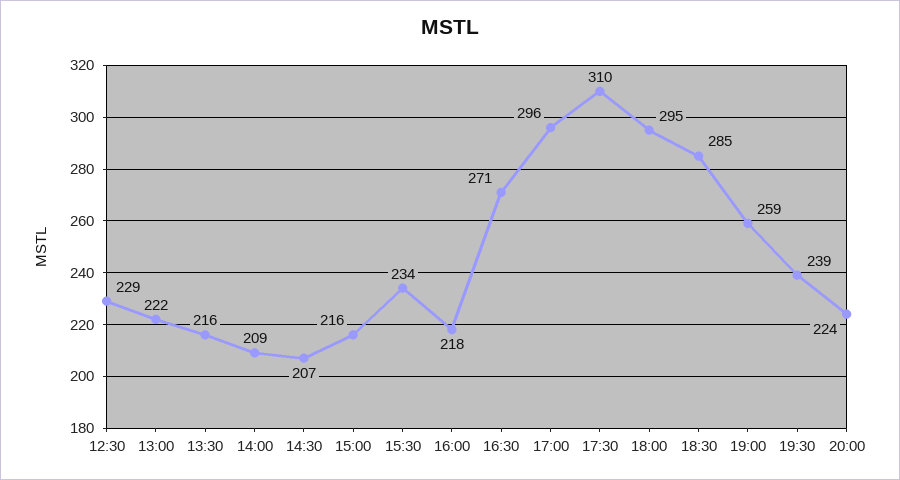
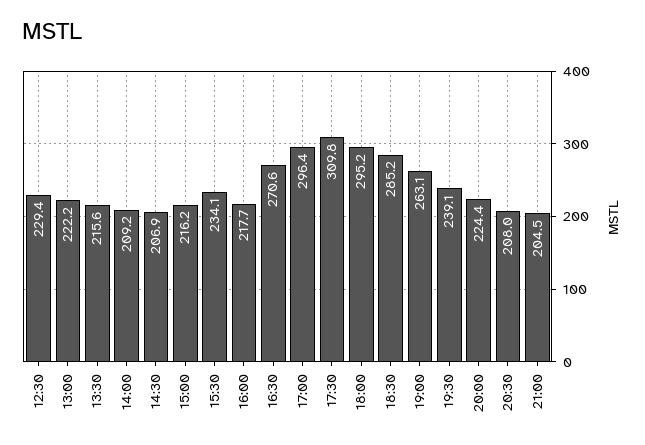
19:00: 259 -> 263.1
20:30: none -> 208
21:00: none -> 204.5

